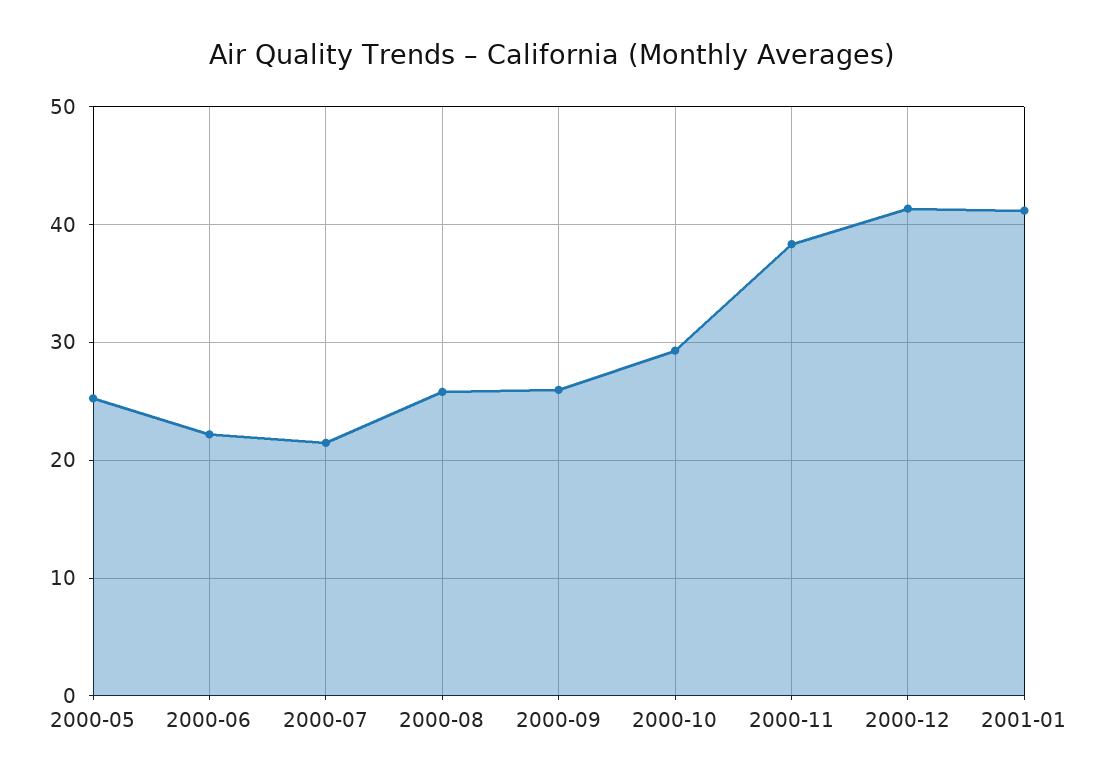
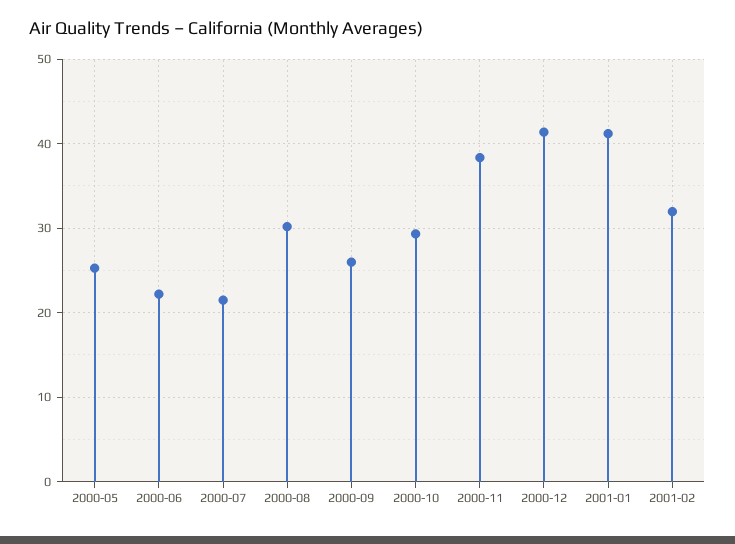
2000-08: 26 -> 30
2001-02: none -> 32

